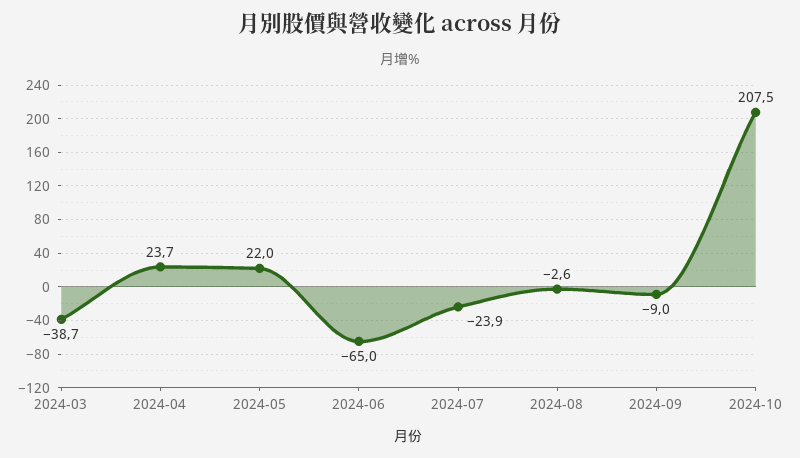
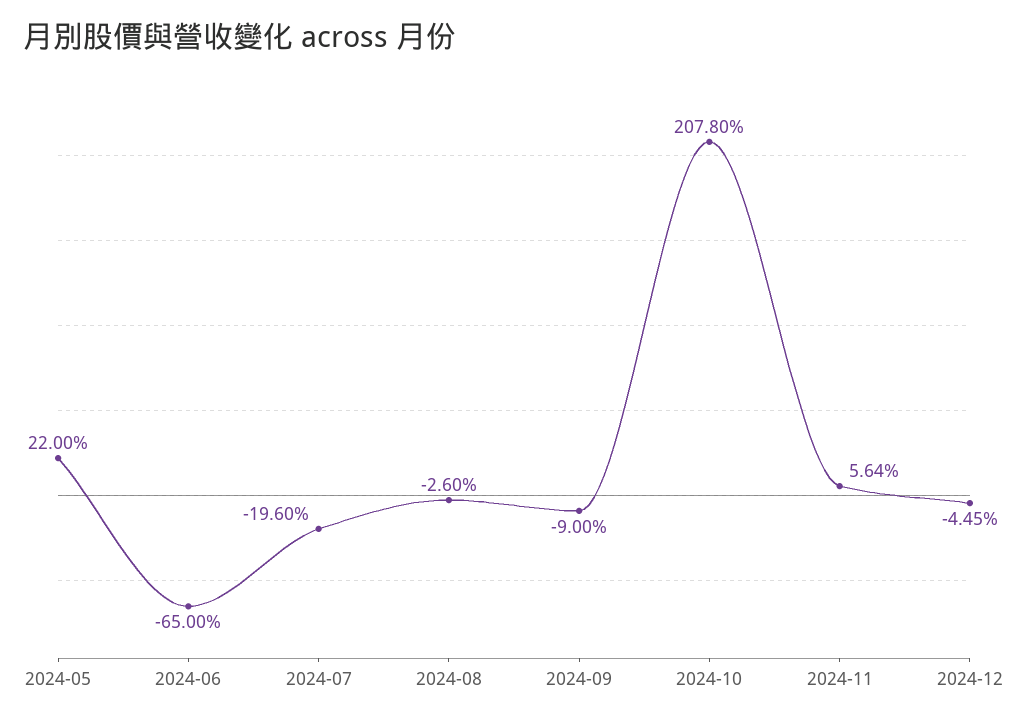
2024-03: -38.7 -> none
2024-04: 23.7 -> none
2024-07: -23.9 -> -19.6
2024-10: 207.5 -> 207.8
2024-11: none -> 5.64
2024-12: none -> -4.45

